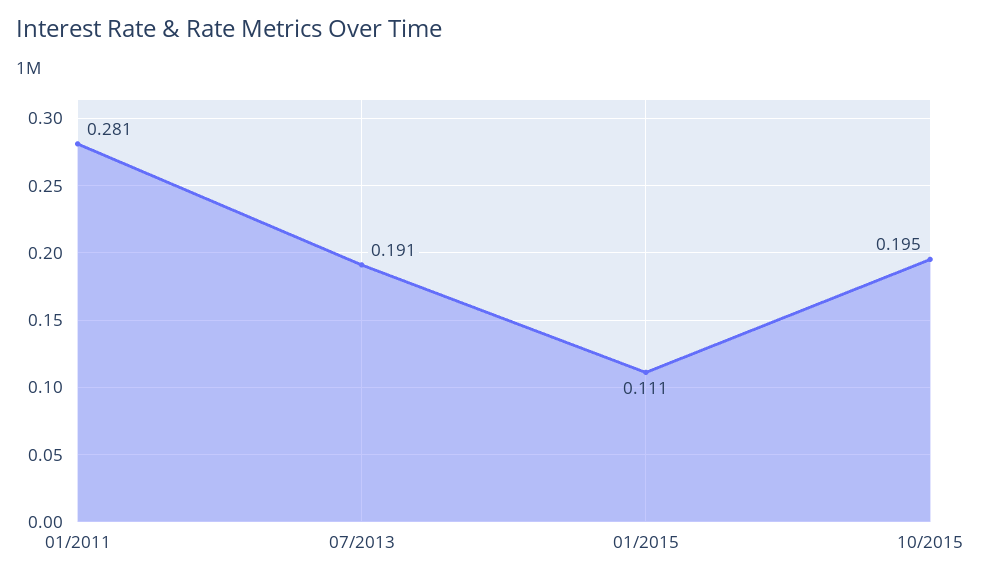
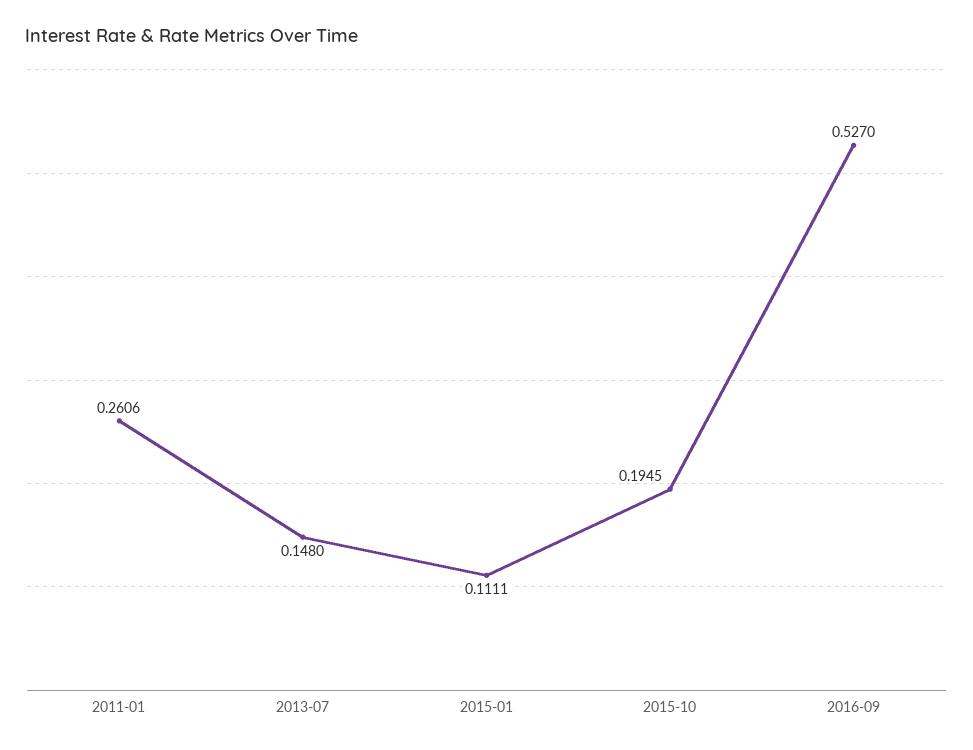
01/2011: 0.281 -> 0.2606
07/2013: 0.191 -> 0.148
2016-09: none -> 0.527

